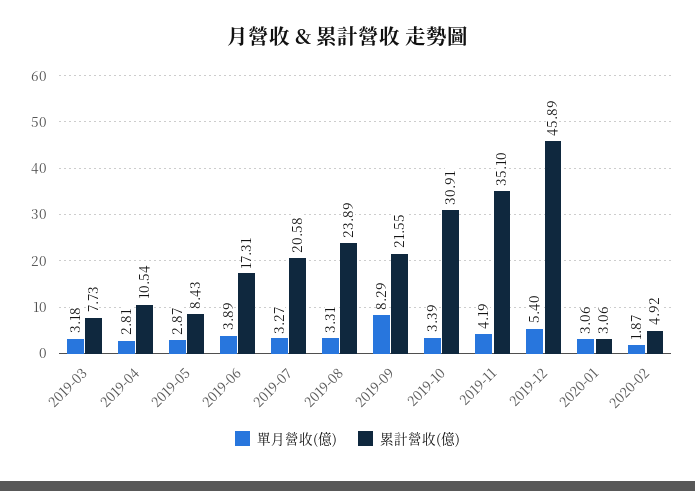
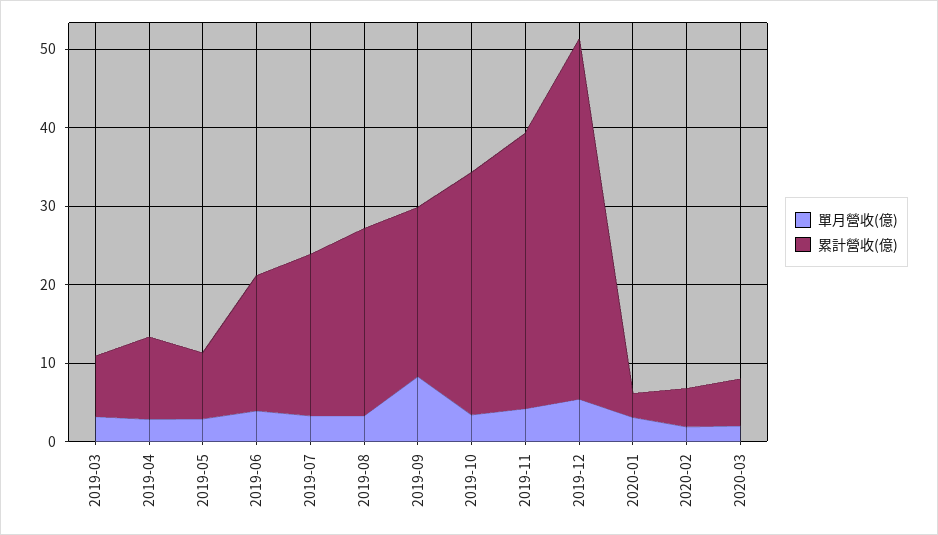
單月營收(億), 2020-03: none -> 2
累計營收(億), 2020-03: none -> 6

